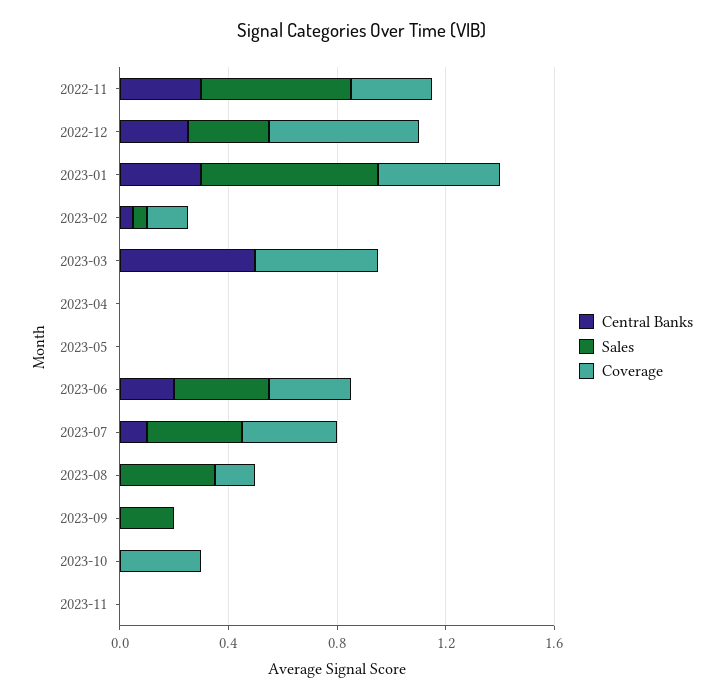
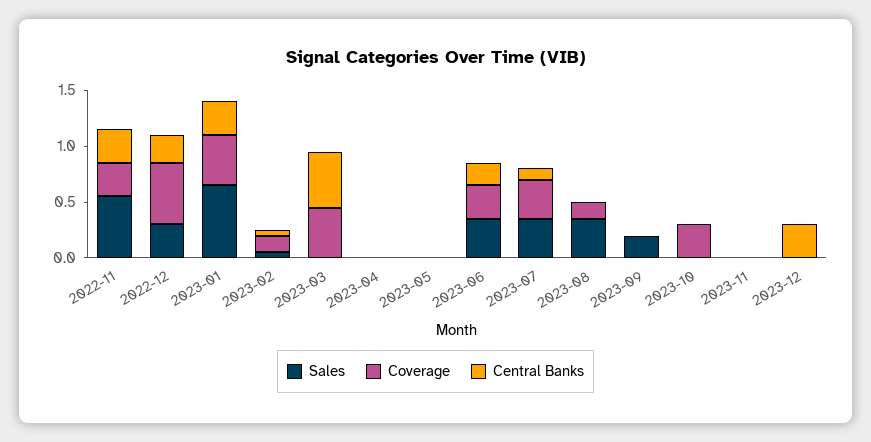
Sales, 2023-12: none -> 0
Coverage, 2023-12: none -> 0
Central Banks, 2023-12: none -> 0.3

